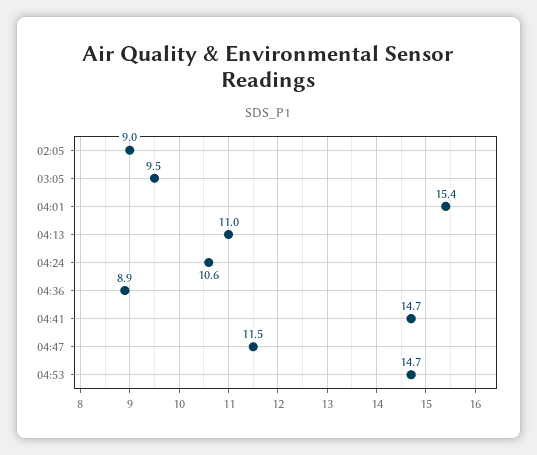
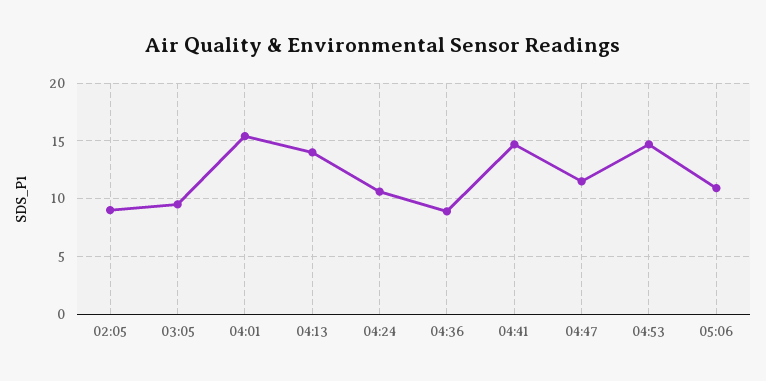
04:13: 11 -> 14
05:06: none -> 11

